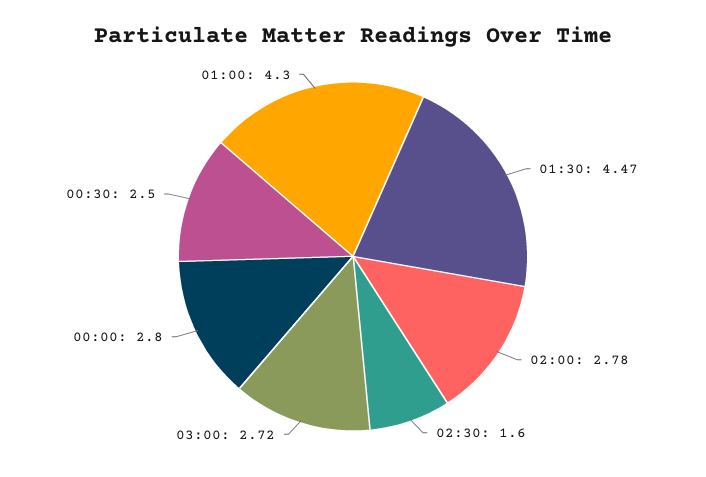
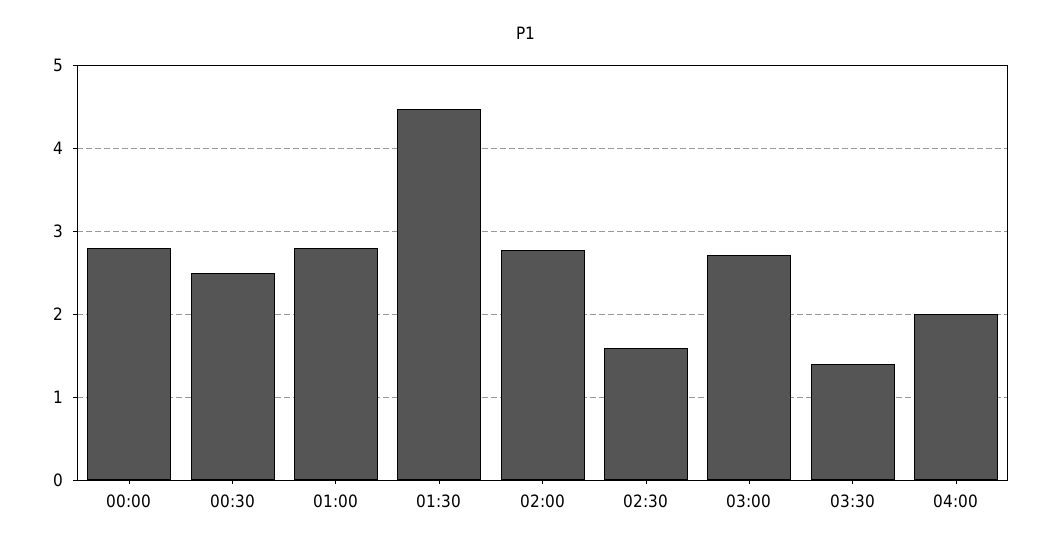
01:00: 4.3 -> 2.8
03:30: none -> 1.4
04:00: none -> 2

